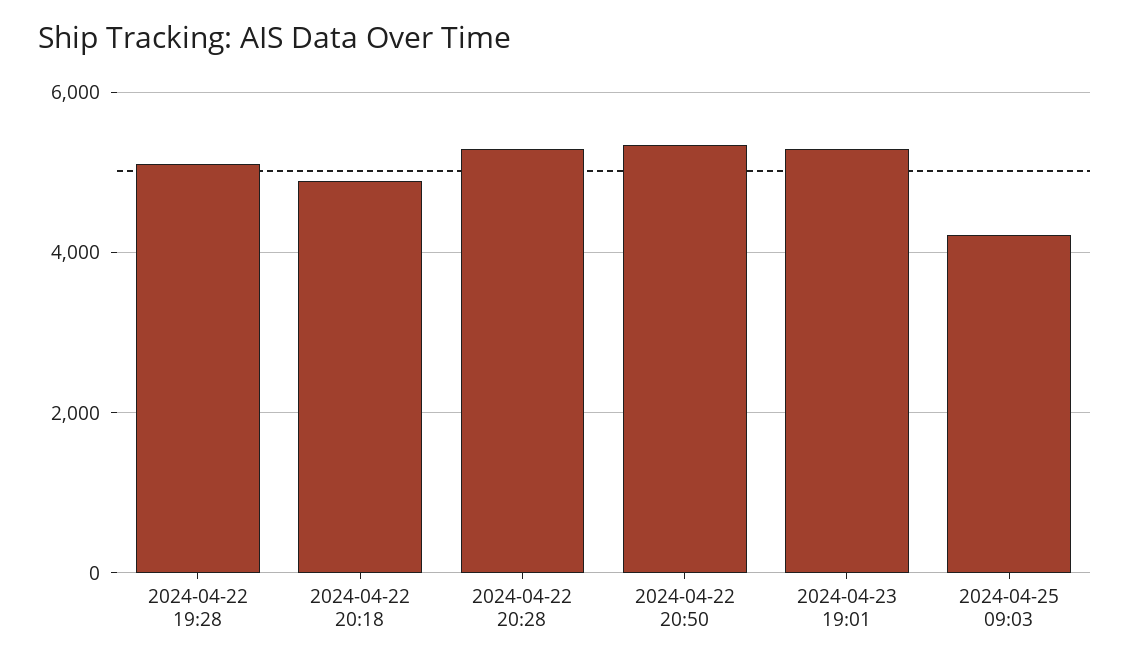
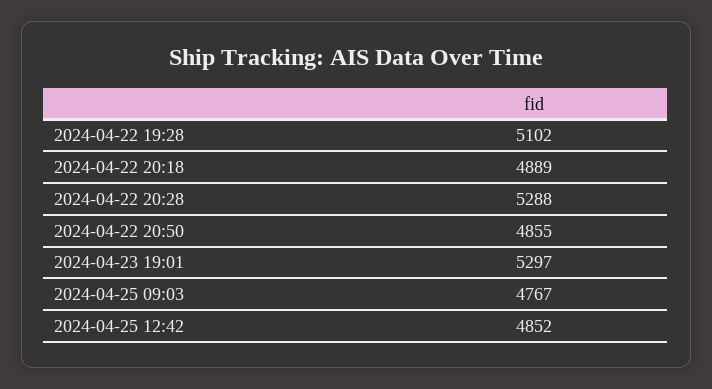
2024-04-22 20:50: 5400 -> 4855
2024-04-25 09:03: 4200 -> 4767
2024-04-25 12:42: none -> 4852

